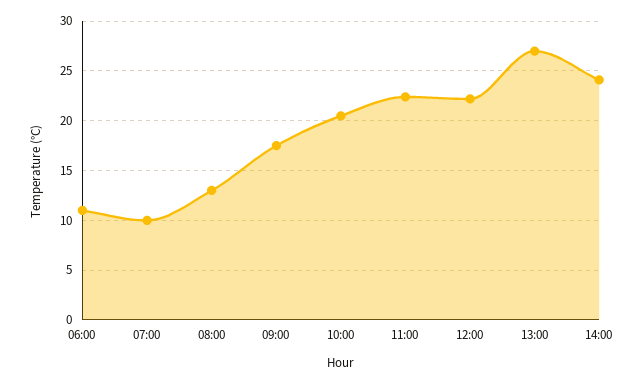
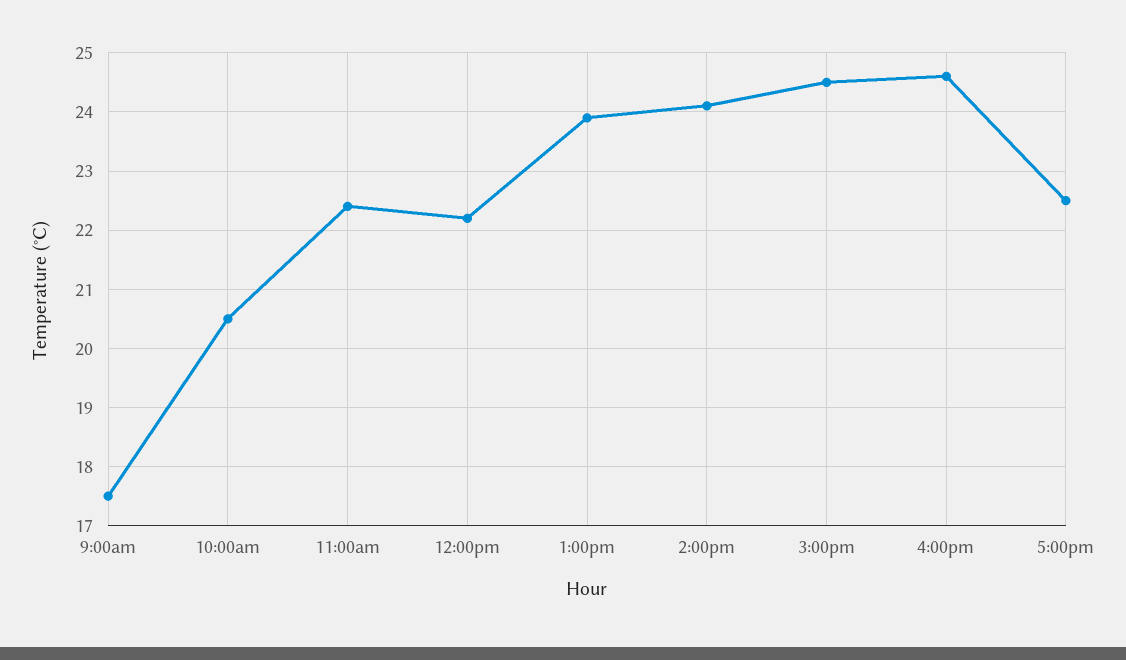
06:00: 11 -> none
07:00: 10 -> none
08:00: 13 -> none
13:00: 27 -> 24
3:00pm: none -> 24.5
4:00pm: none -> 24.5
5:00pm: none -> 22.5

